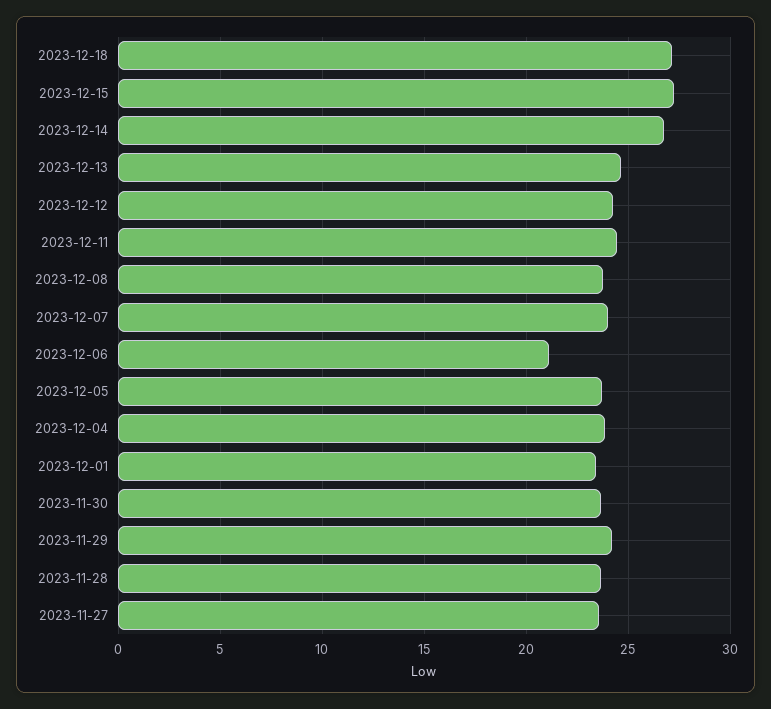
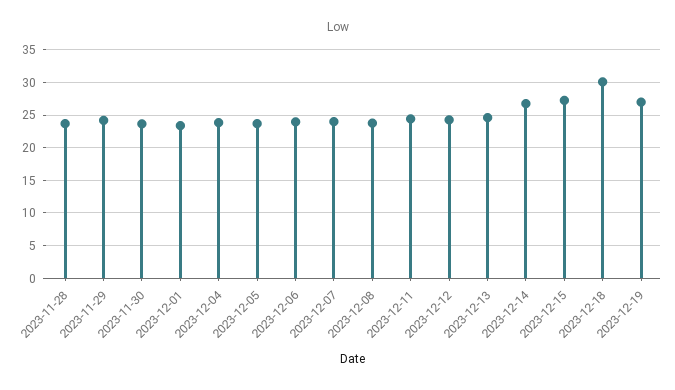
2023-12-18: 27 -> 30
2023-12-06: 21 -> 24
2023-11-27: 23.5 -> none
2023-12-19: none -> 27

